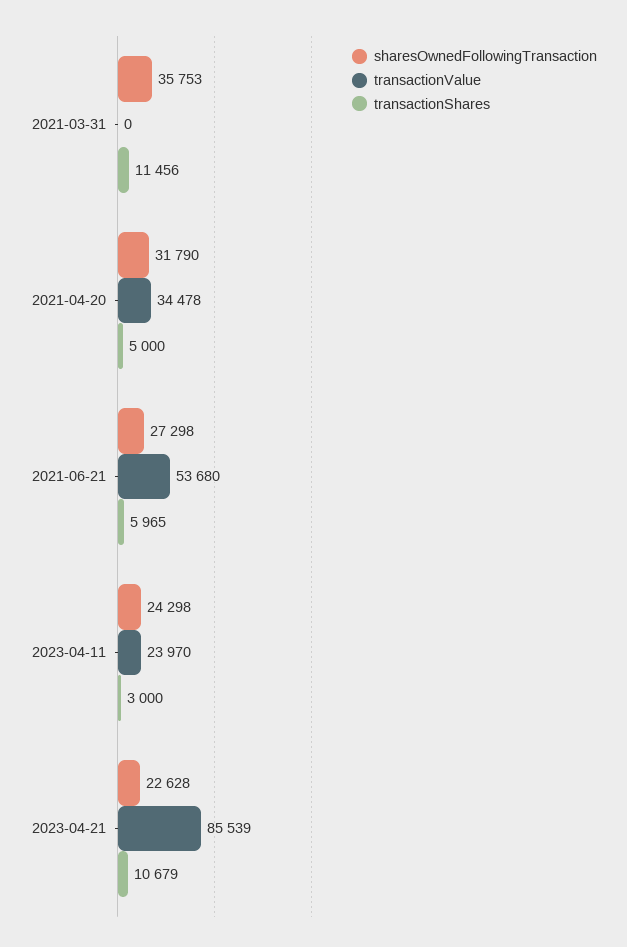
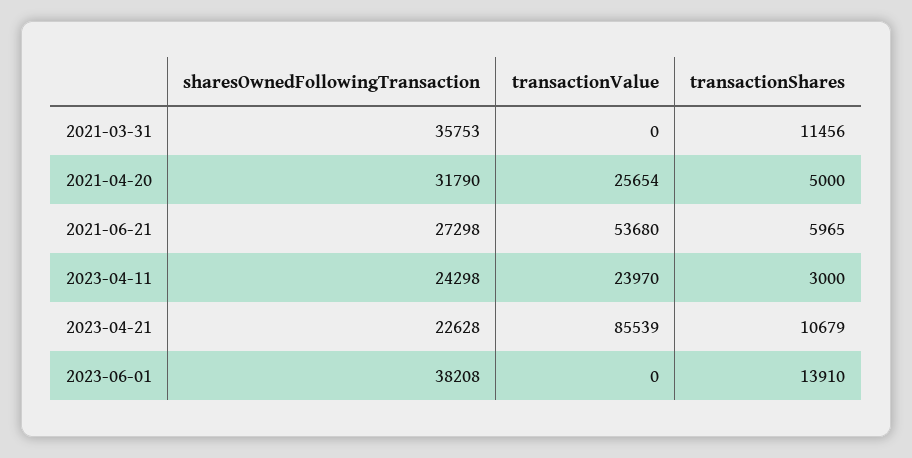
transactionValue, 2021-04-20: 34478 -> 25654
sharesOwnedFollowingTransaction, 2023-06-01: none -> 38208
transactionValue, 2023-06-01: none -> 0
transactionShares, 2023-06-01: none -> 13910

